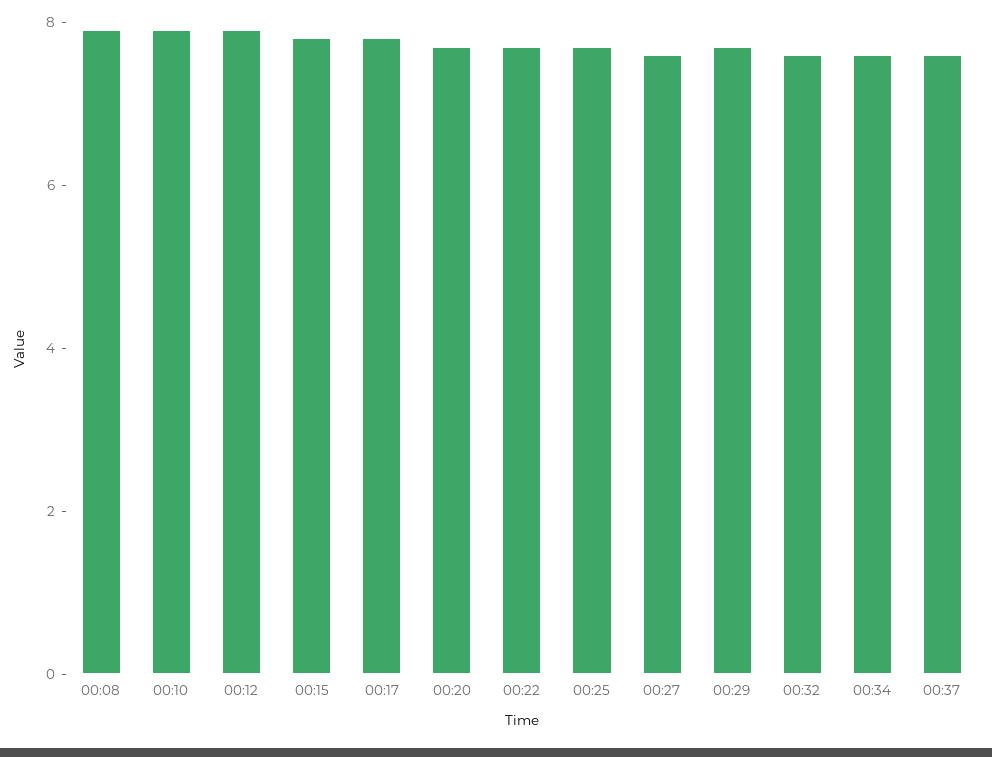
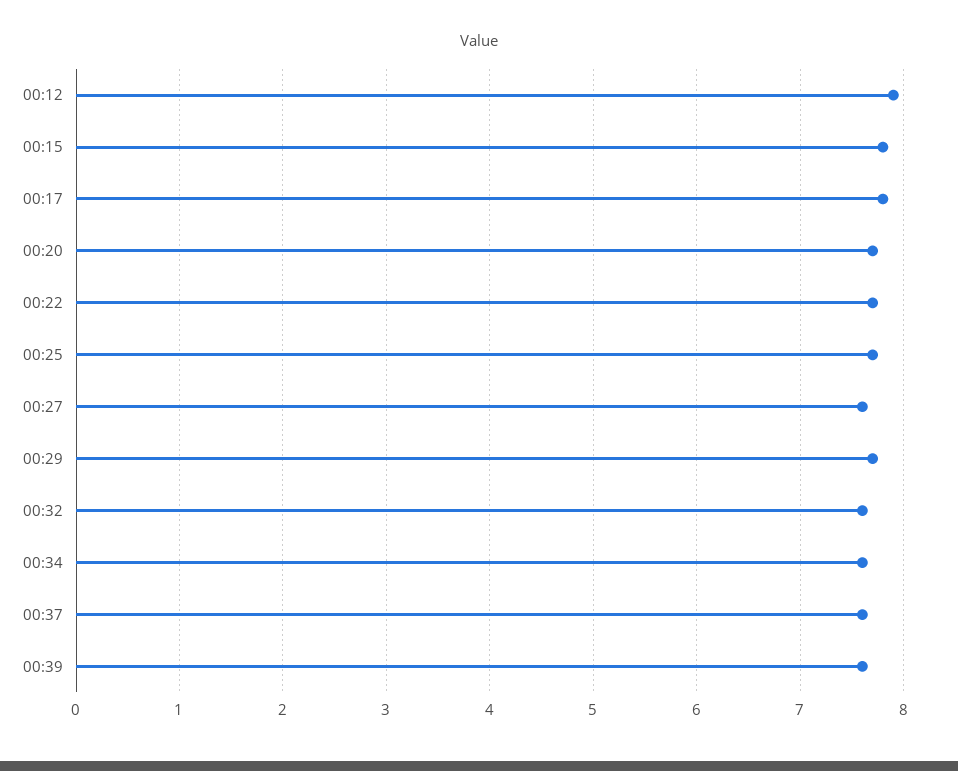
00:08: 8 -> none
00:10: 8 -> none
00:39: none -> 7.6

